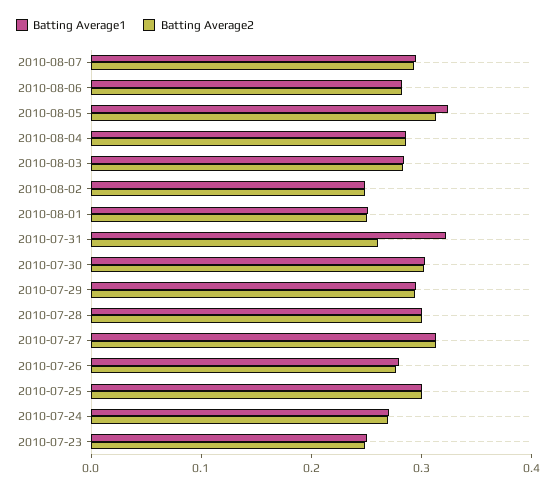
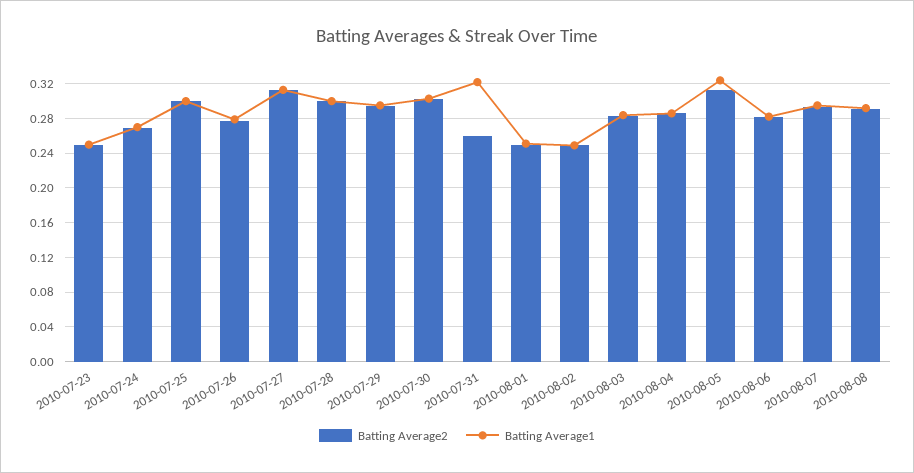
Batting Average2, 2010-08-08: none -> 0.29
Batting Average1, 2010-08-08: none -> 0.29

